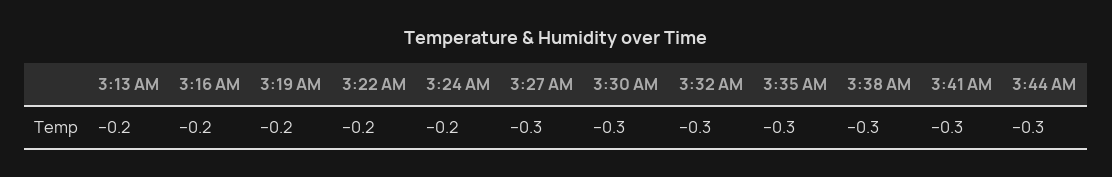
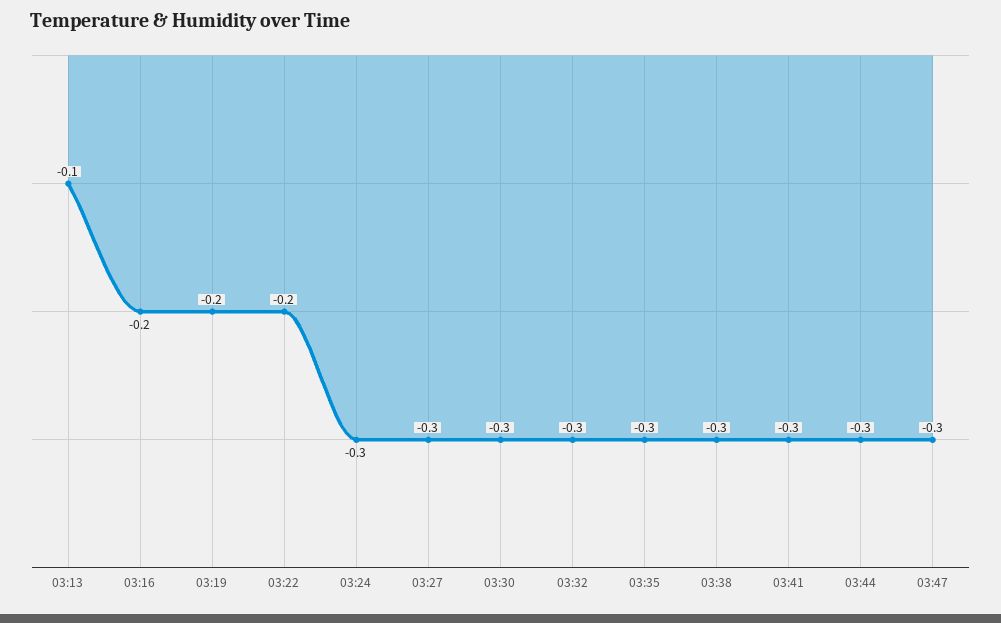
3:13 AM: -0.2 -> -0.1
3:24 AM: -0.2 -> -0.3
03:47: none -> -0.3

